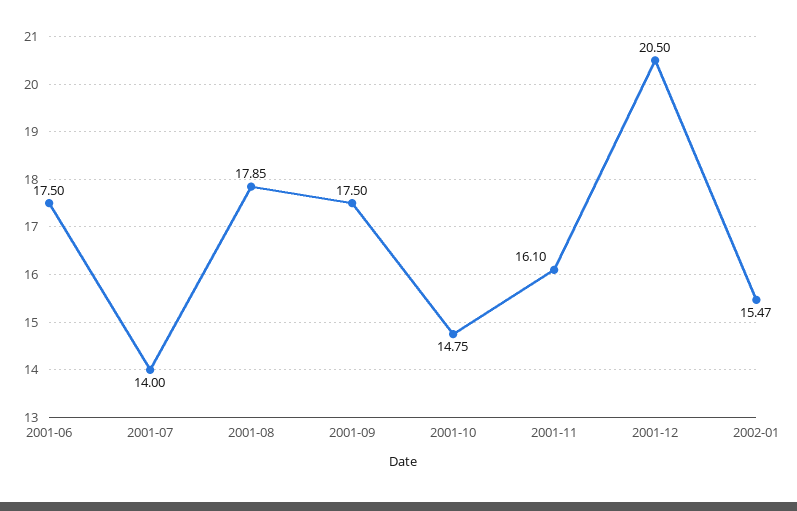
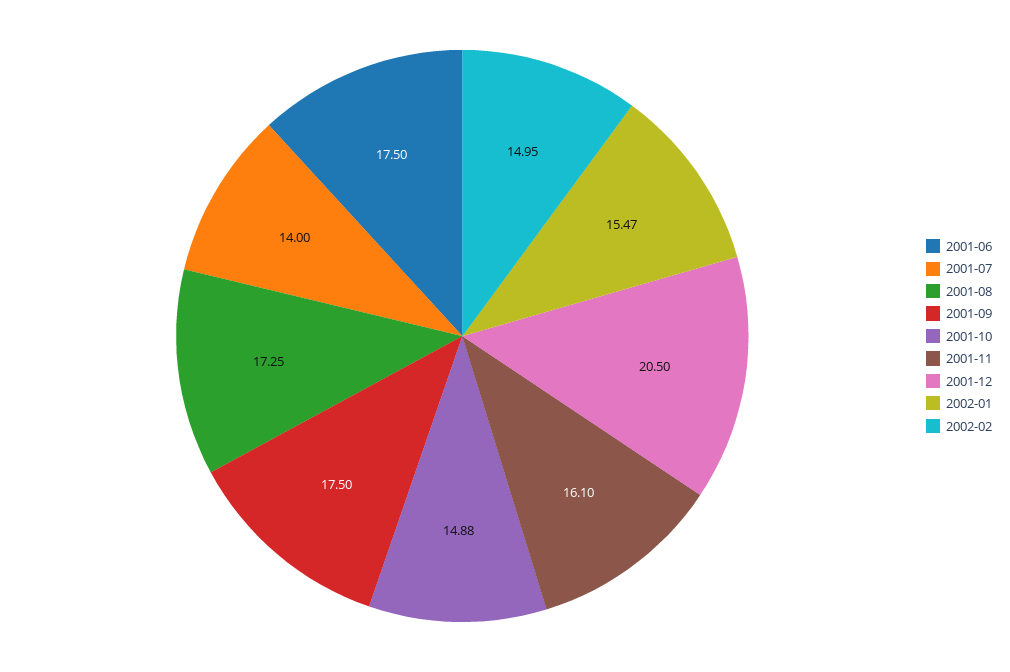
2001-08: 17.85 -> 17.25
2001-10: 14.75 -> 14.88
2002-02: none -> 14.95

